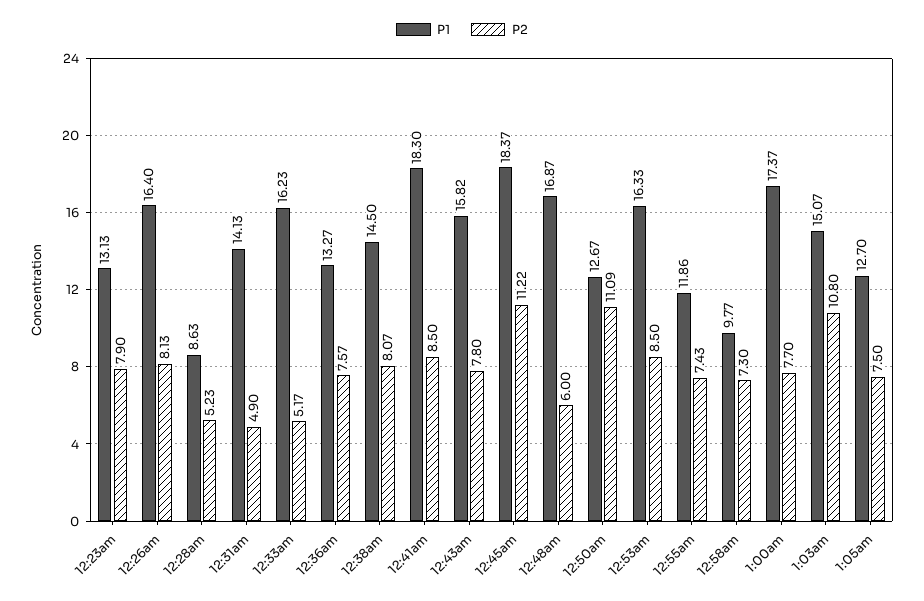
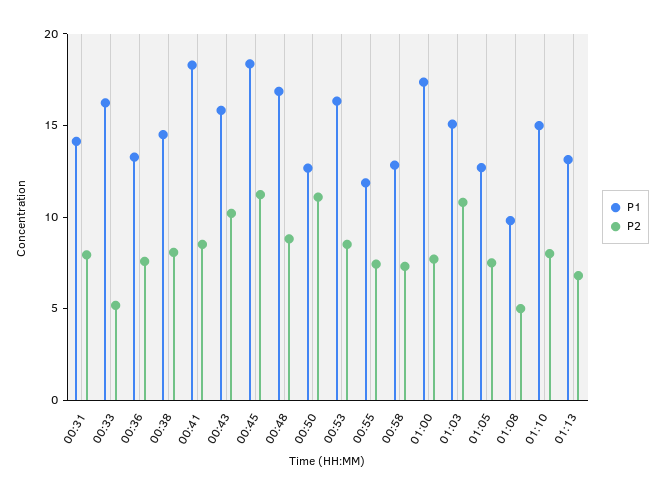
P1, 12:23am: 13.13 -> none
P2, 12:23am: 7.9 -> none
P1, 12:26am: 16.4 -> none
P2, 12:26am: 8.13 -> none
P1, 12:28am: 8.63 -> none
P2, 12:28am: 5.23 -> none
P2, 12:31am: 4.9 -> 8
P2, 12:43am: 7.8 -> 10
P2, 12:48am: 6 -> 9
P1, 12:58am: 9.77 -> 13
P1, 01:08: none -> 10
P2, 01:08: none -> 5
P1, 01:10: none -> 15
P2, 01:10: none -> 8
P1, 01:13: none -> 13
P2, 01:13: none -> 7

